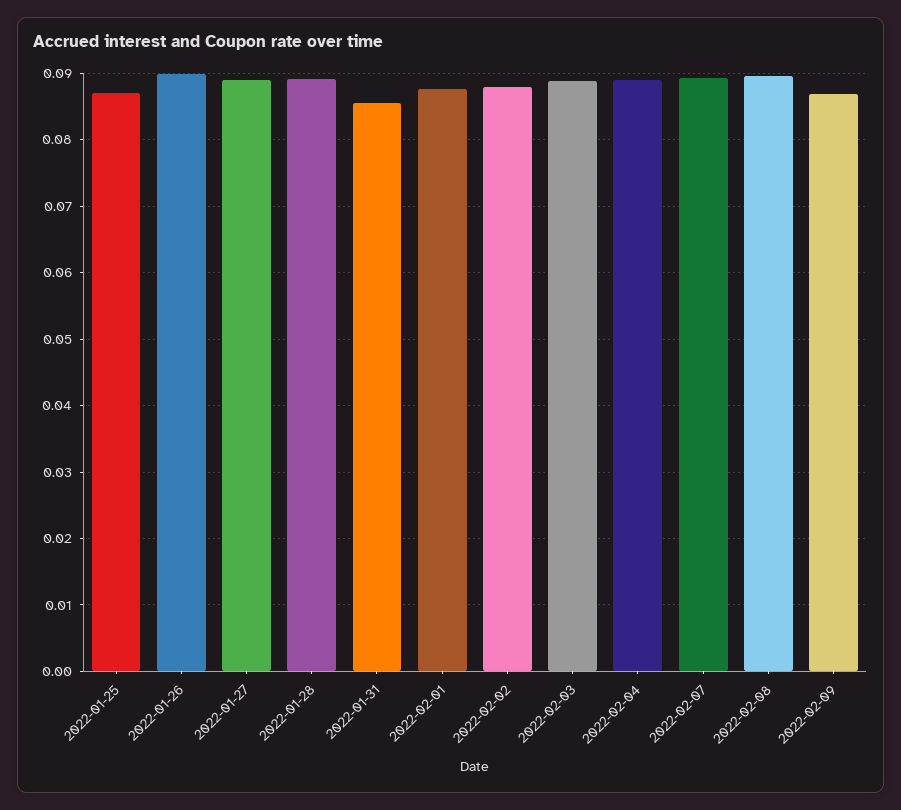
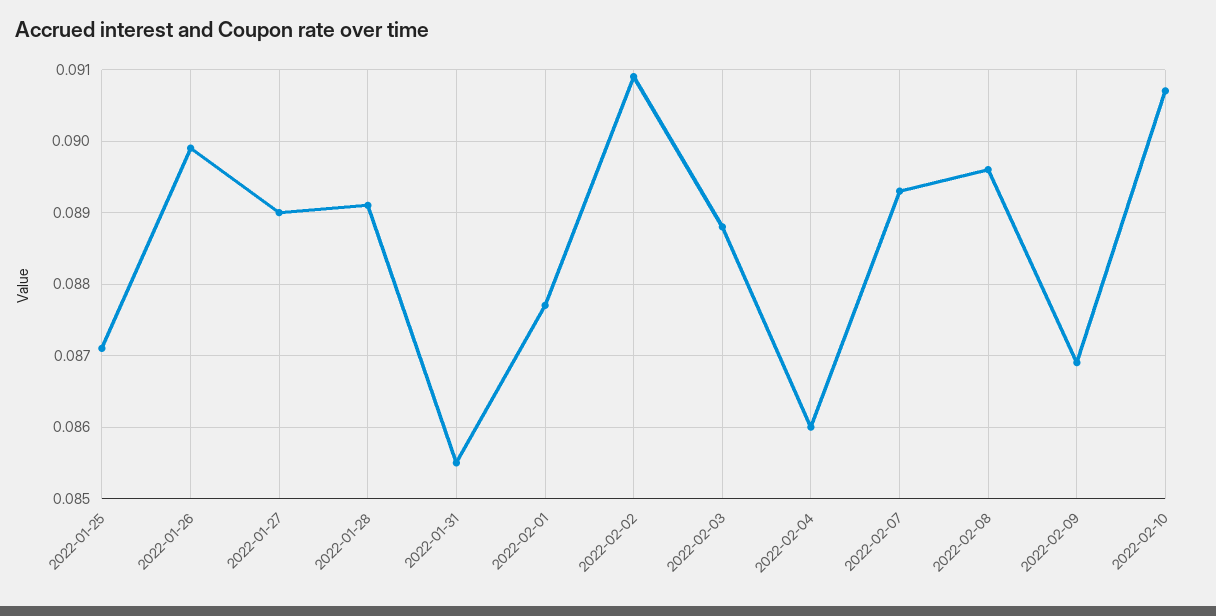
2022-02-02: 0.088 -> 0.0909
2022-02-04: 0.089 -> 0.086
2022-02-10: none -> 0.0907

